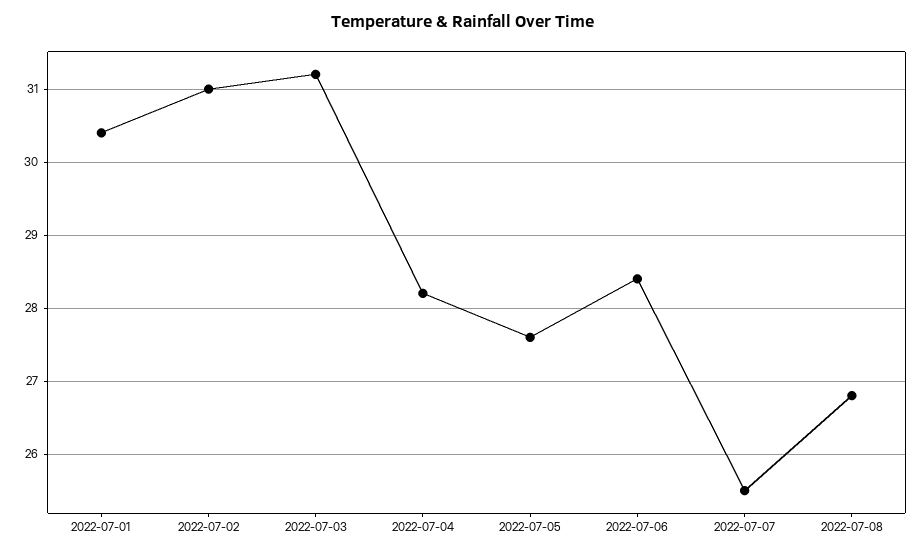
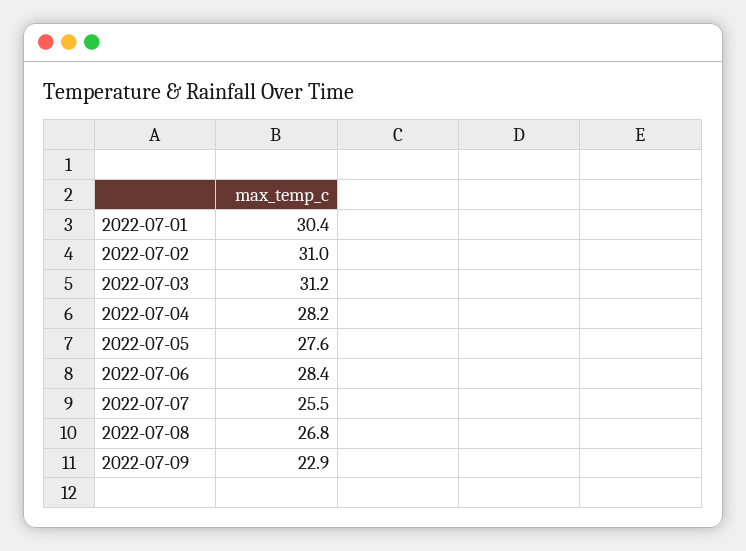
2022-07-09: none -> 22.9

